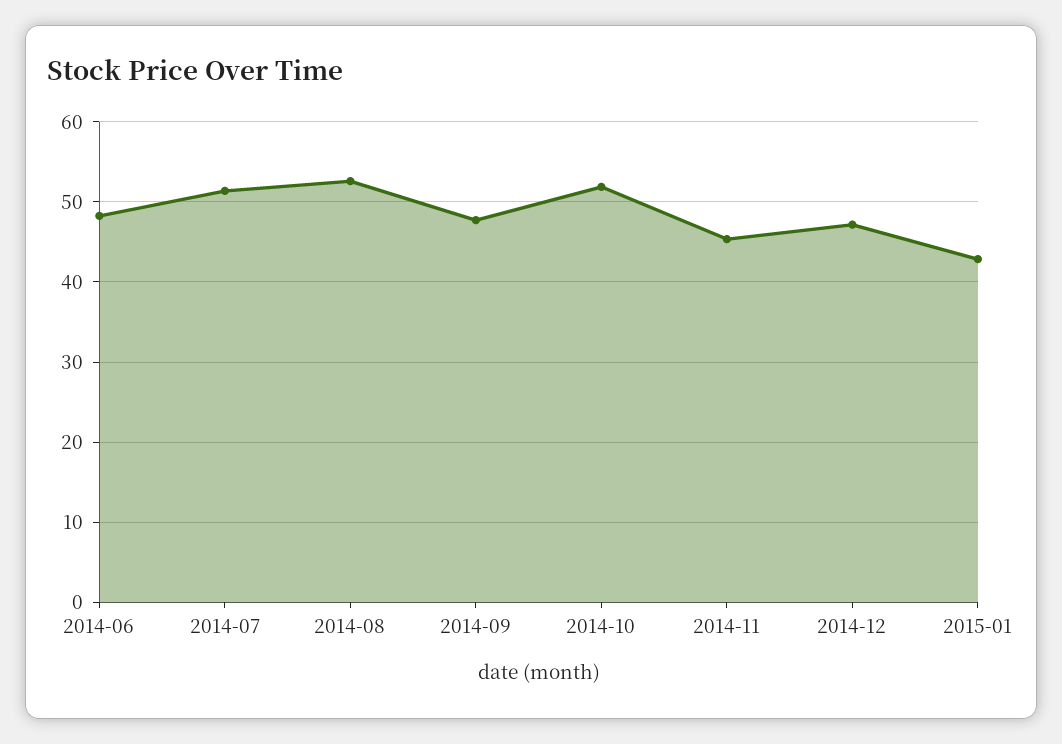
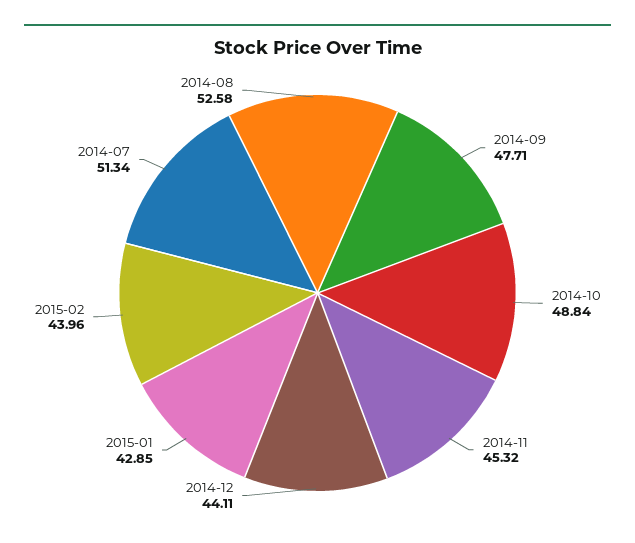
2014-06: 48 -> none
2014-10: 52 -> 48.84
2014-12: 47 -> 44.11
2015-02: none -> 43.96

